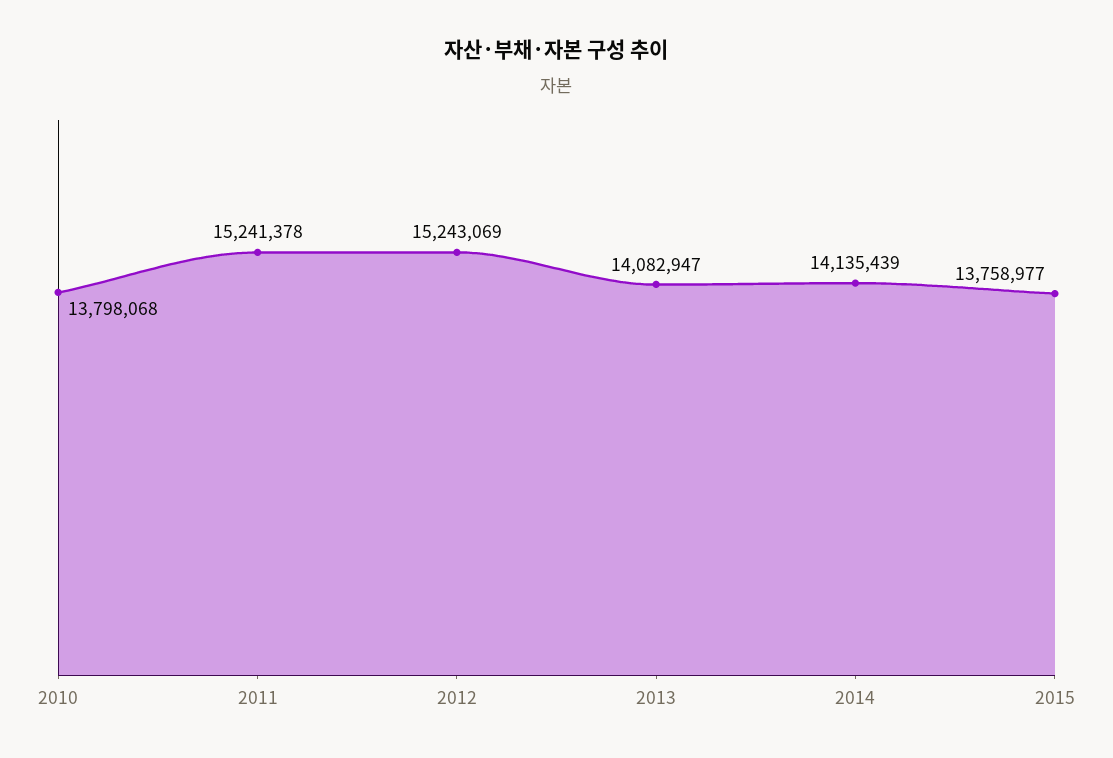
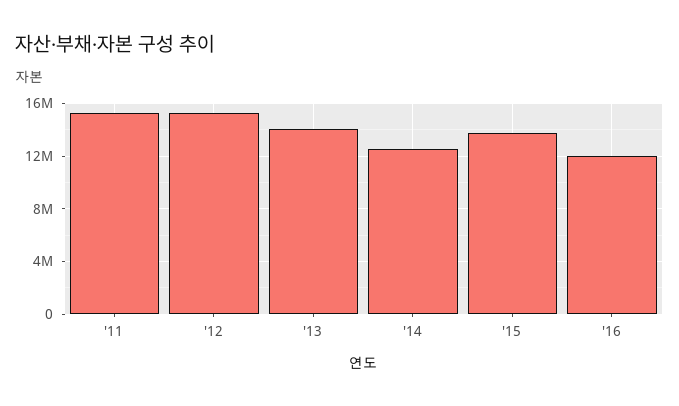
2010: 13798068 -> none
2014: 14135439 -> 12500000
'16: none -> 12000000

